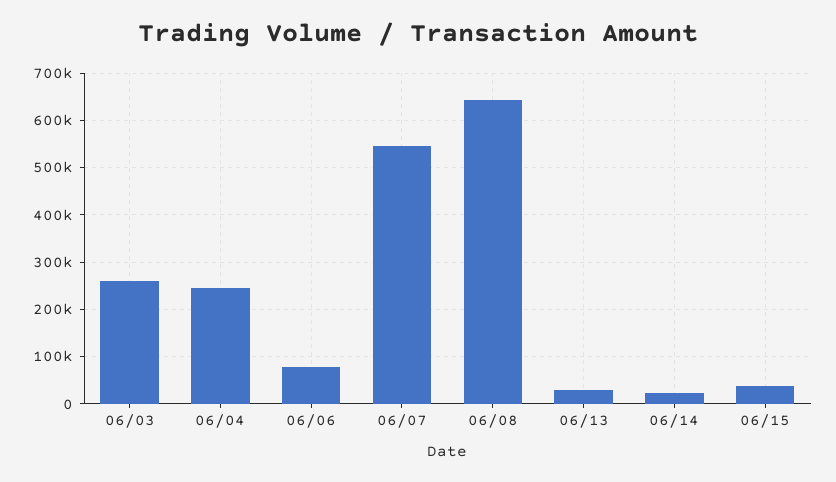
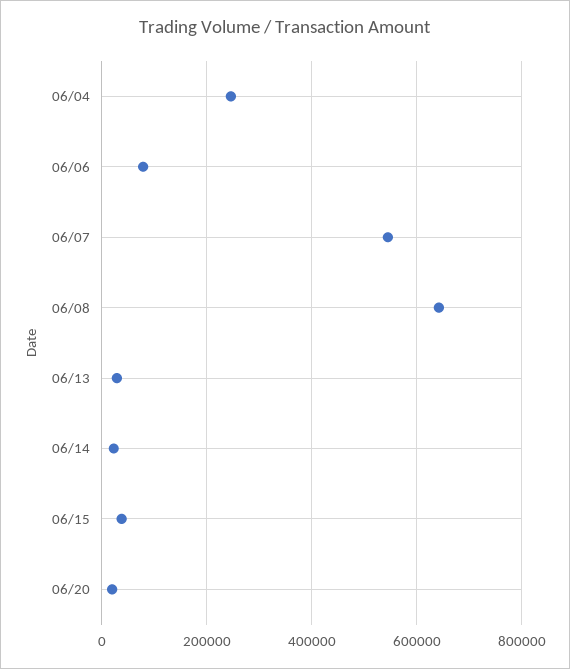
06/03: 260000 -> none
06/20: none -> 20000

